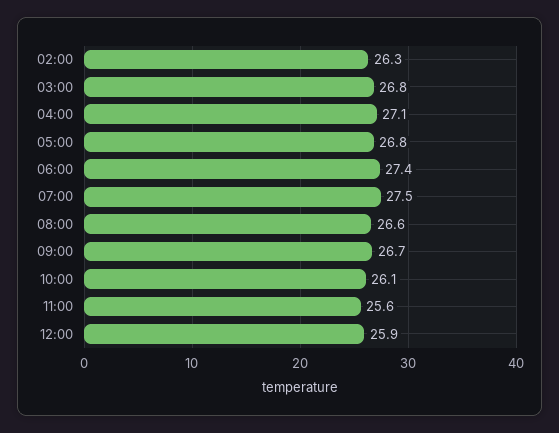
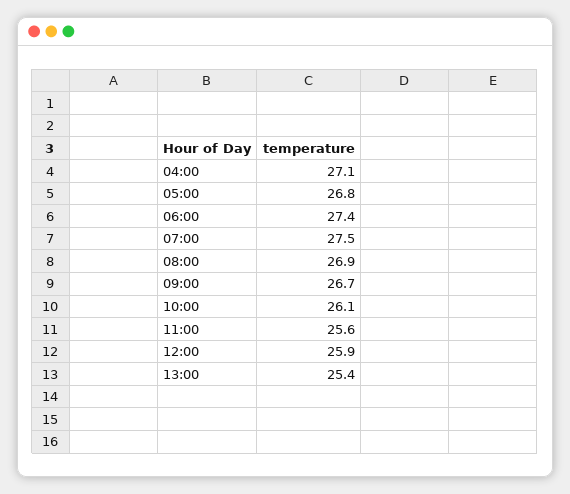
02:00: 26.3 -> none
03:00: 26.8 -> none
08:00: 26.6 -> 26.9
13:00: none -> 25.4

